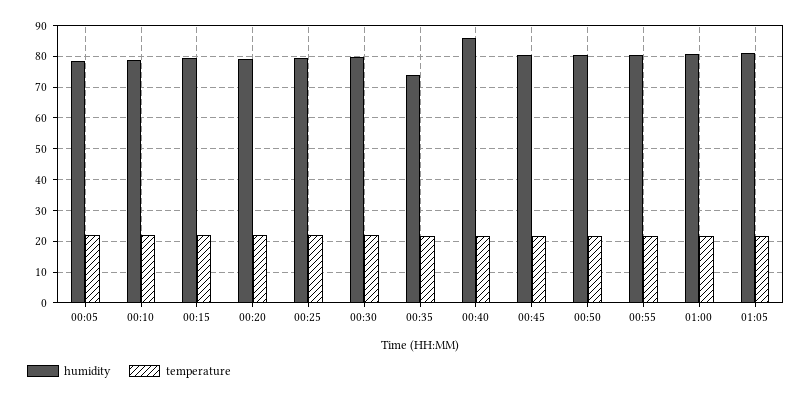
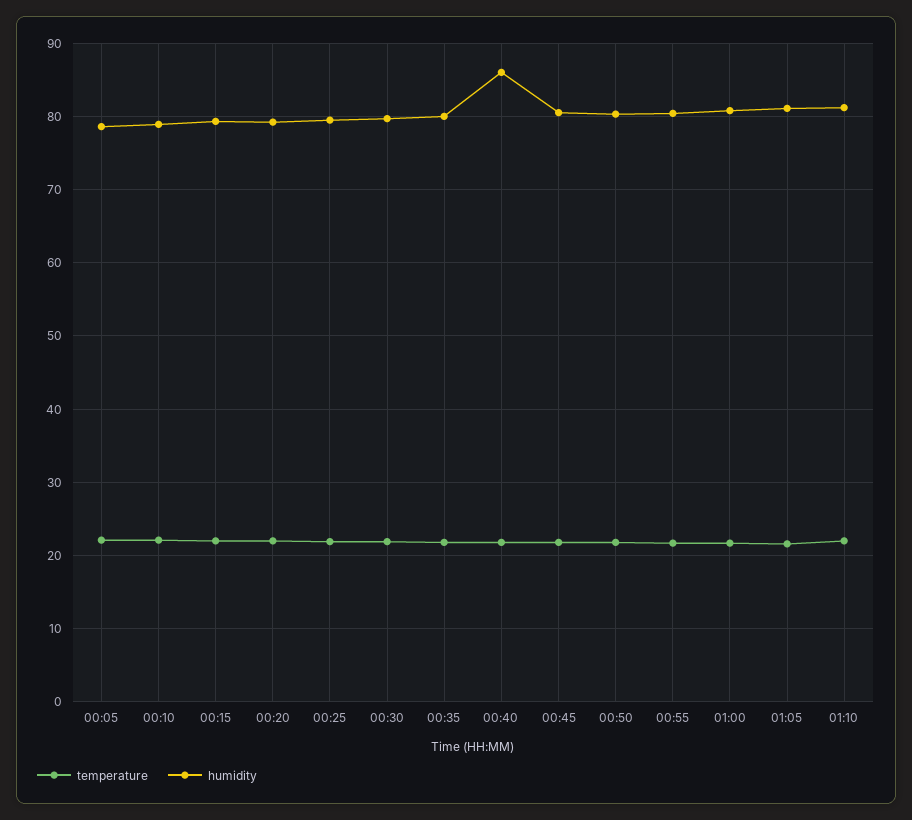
humidity, 00:35: 74 -> 80
temperature, 01:10: none -> 22
humidity, 01:10: none -> 81

